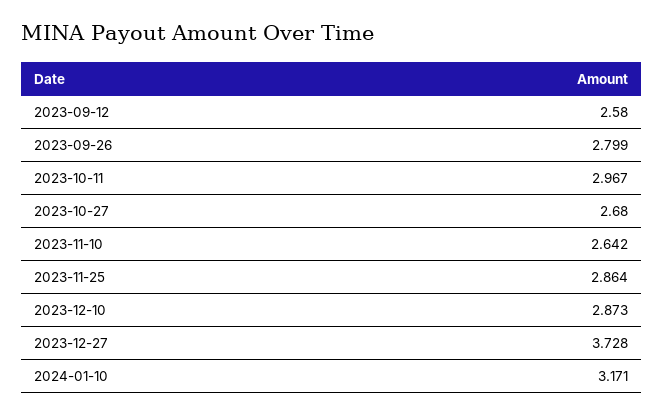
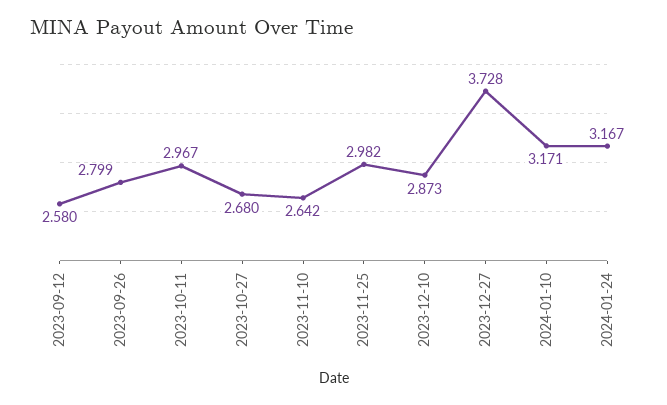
2023-11-25: 2.864 -> 2.982
2024-01-24: none -> 3.167

